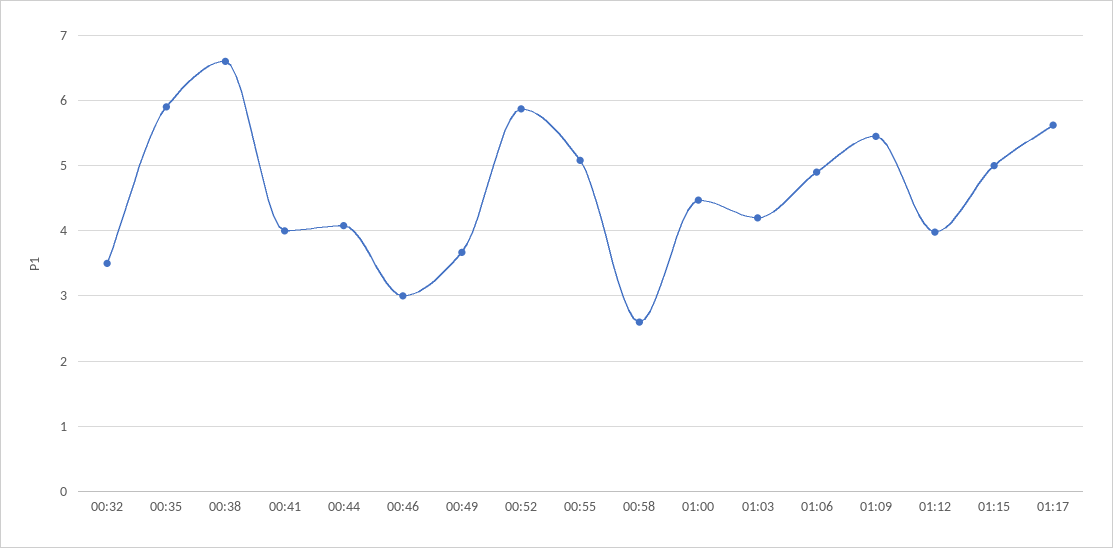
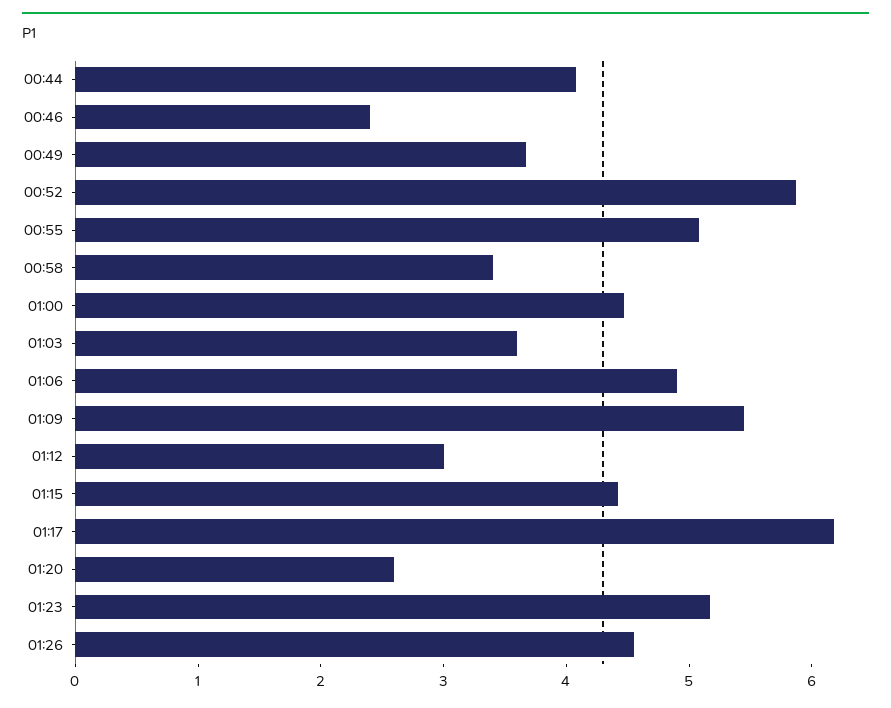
00:32: 3.5 -> none
00:35: 5.9 -> none
00:38: 6.6 -> none
00:41: 4 -> none
00:46: 3 -> 2.4
00:58: 2.6 -> 3.4
01:03: 4.2 -> 3.6
01:12: 4 -> 3
01:15: 5 -> 4.4
01:17: 5.6 -> 6.2
01:20: none -> 2.6
01:23: none -> 5.2
01:26: none -> 4.6

